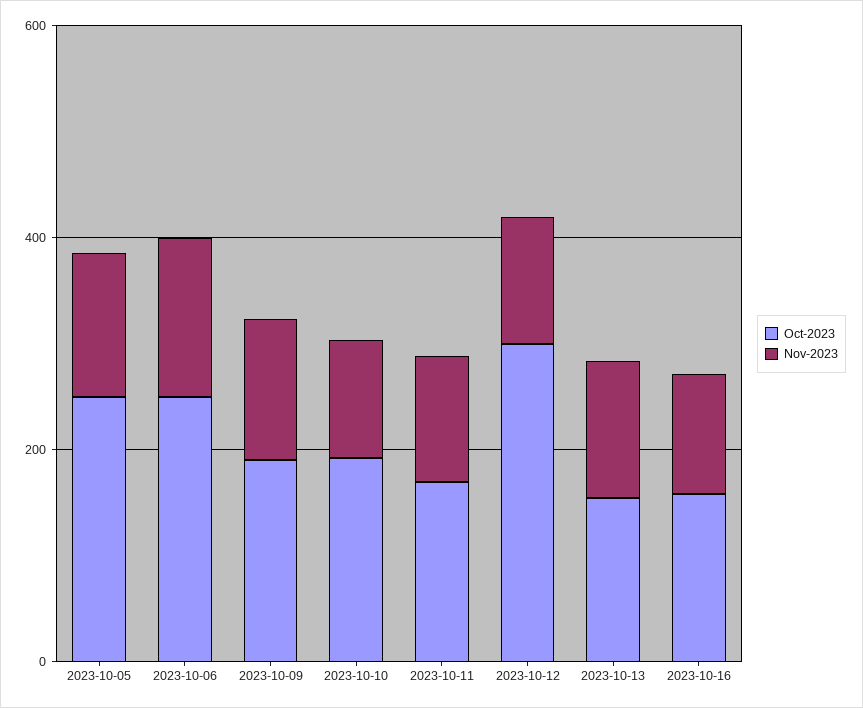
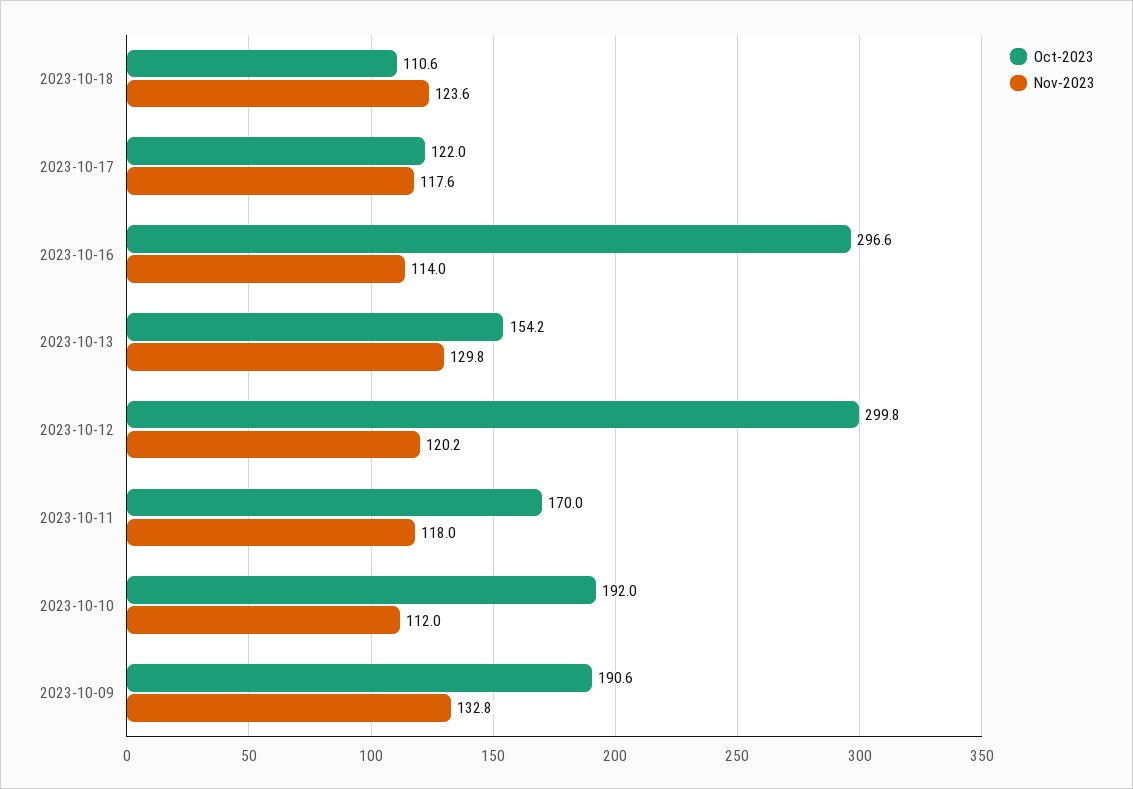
Oct-2023, 2023-10-05: 250 -> none
Nov-2023, 2023-10-05: 150 -> none
Oct-2023, 2023-10-06: 250 -> none
Nov-2023, 2023-10-06: 150 -> none
Oct-2023, 2023-10-16: 150 -> 296.6
Oct-2023, 2023-10-18: none -> 110.6
Nov-2023, 2023-10-18: none -> 123.6
Oct-2023, 2023-10-17: none -> 122
Nov-2023, 2023-10-17: none -> 117.6

